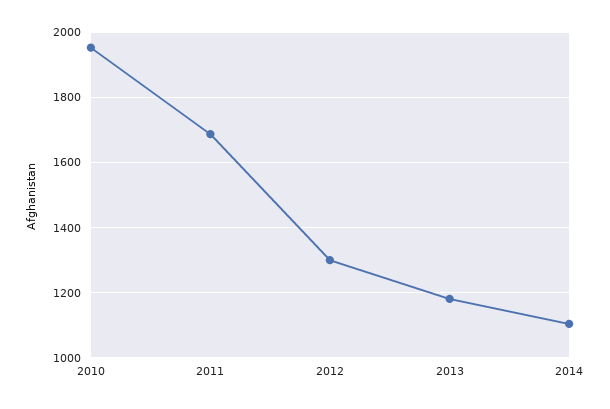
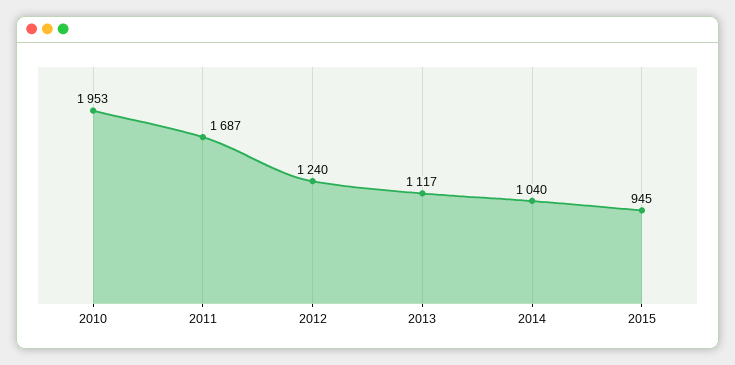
2012: 1300 -> 1240
2013: 1180 -> 1117
2014: 1100 -> 1040
2015: none -> 945

